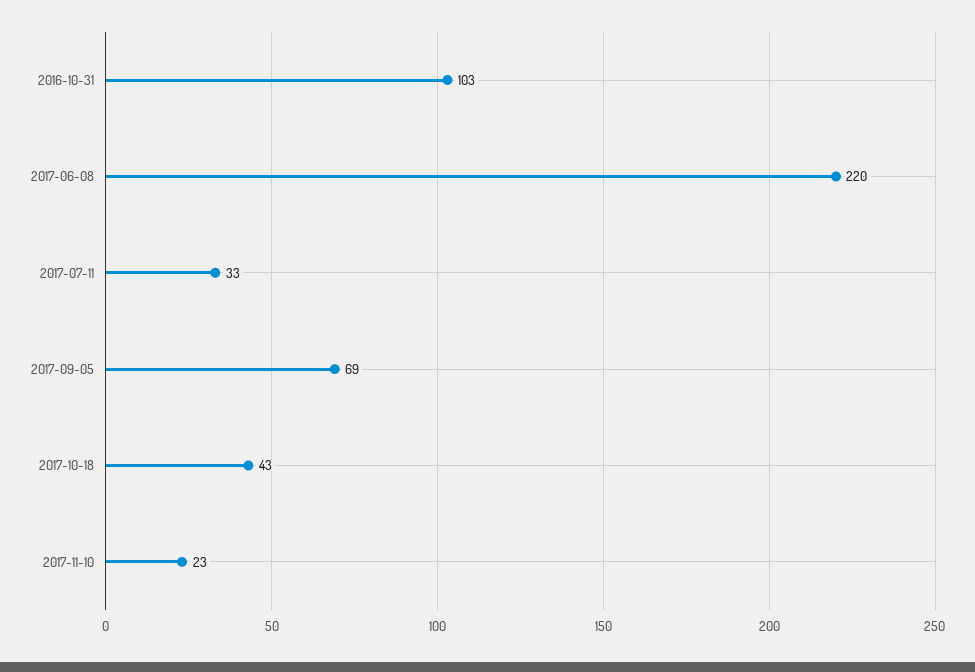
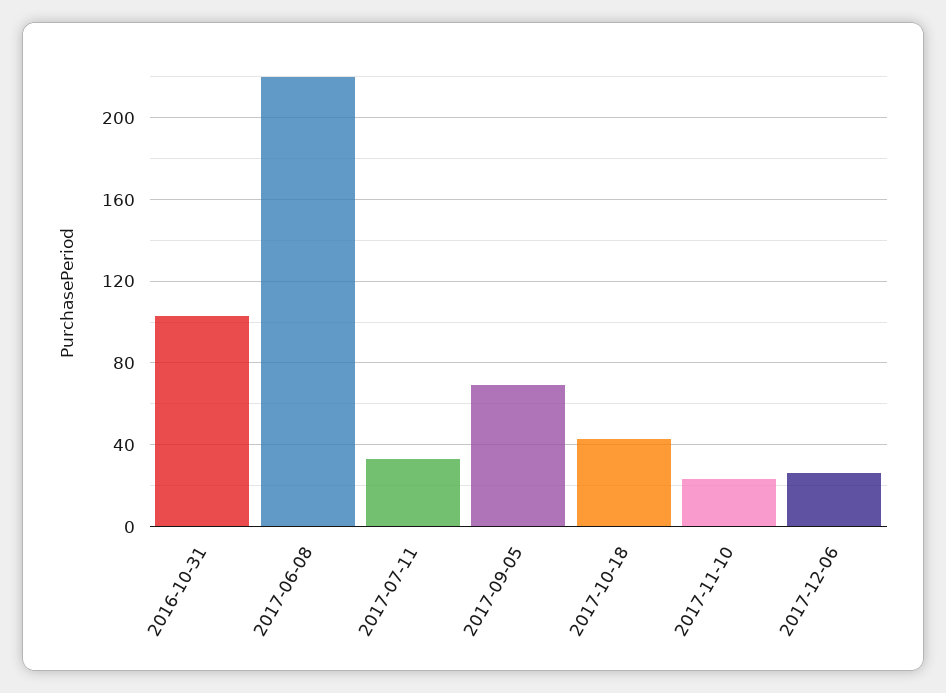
2017-12-06: none -> 25

